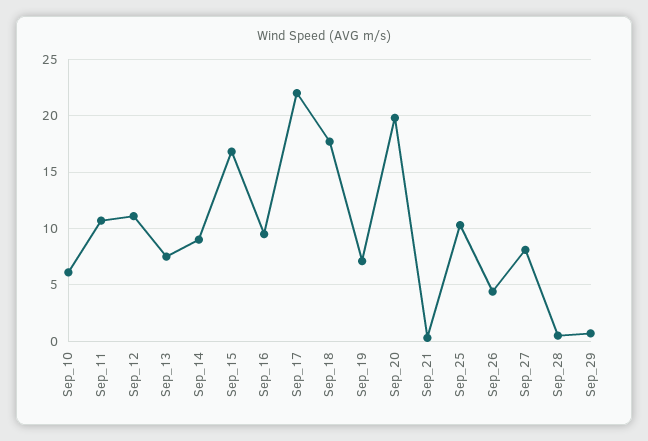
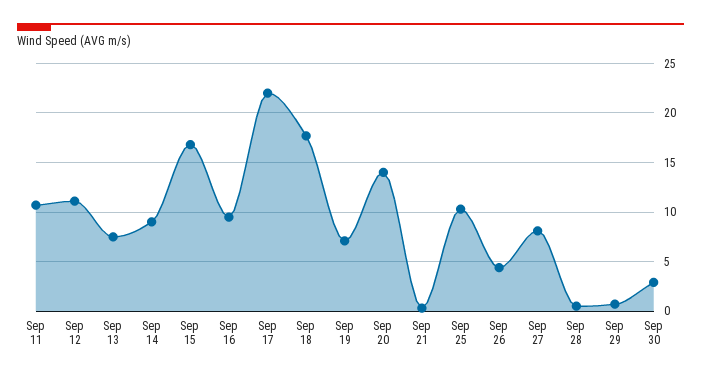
Sep_10: 6 -> none
Sep_20: 20 -> 14
Sep 30: none -> 3

